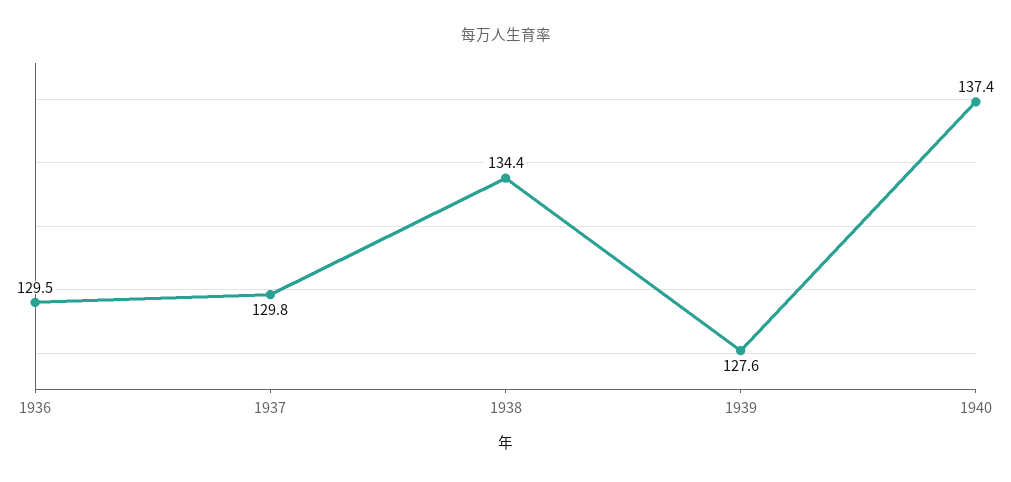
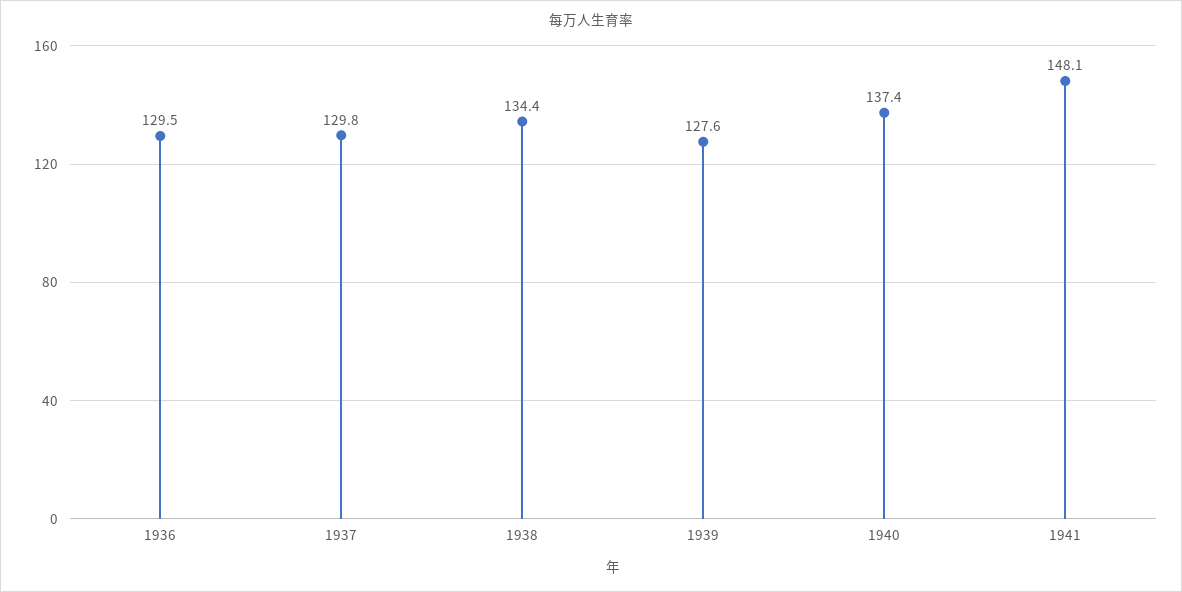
1941: none -> 148.1

